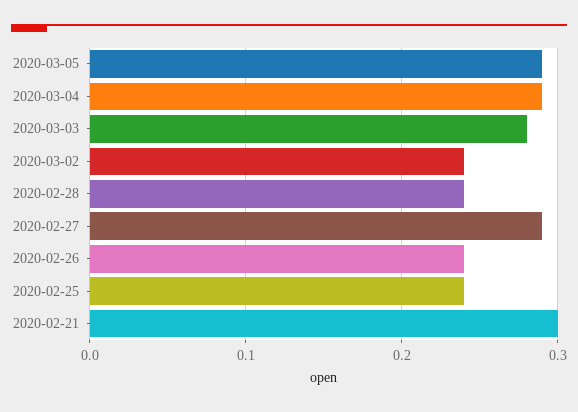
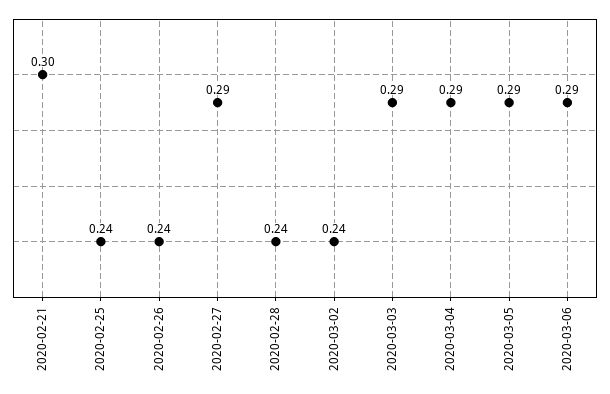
2020-03-03: 0.28 -> 0.29
2020-03-06: none -> 0.29

